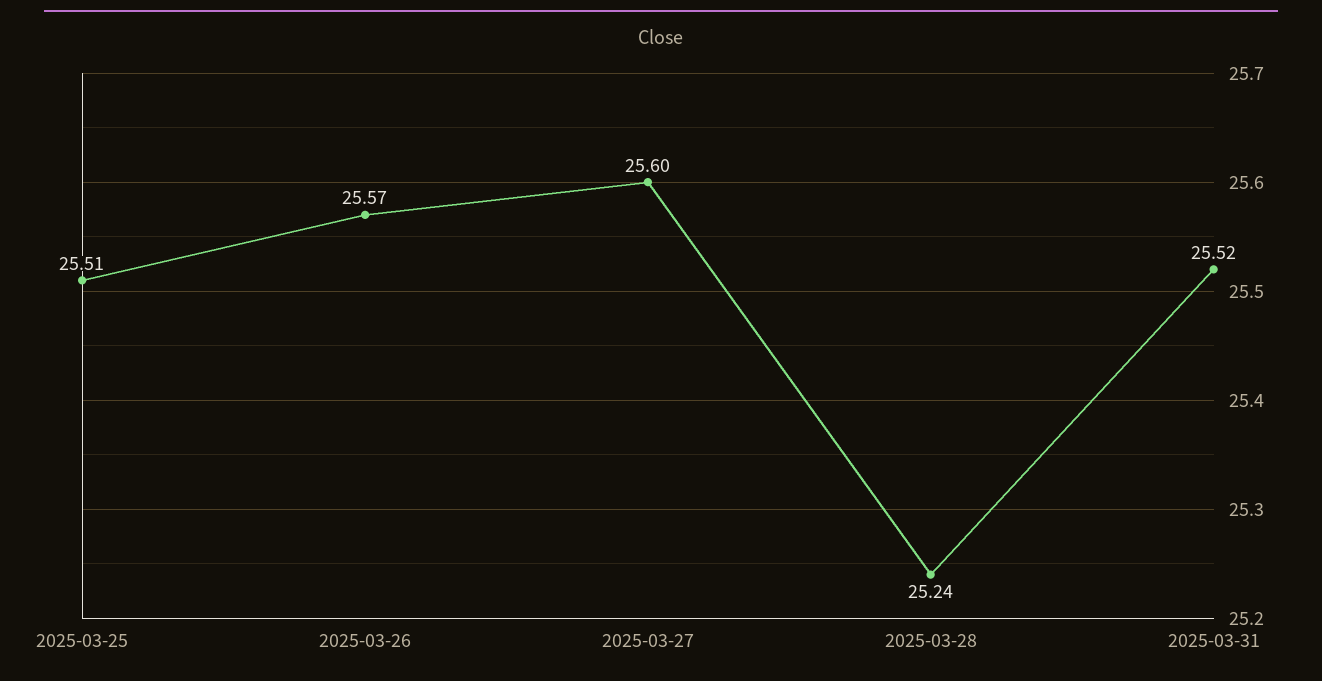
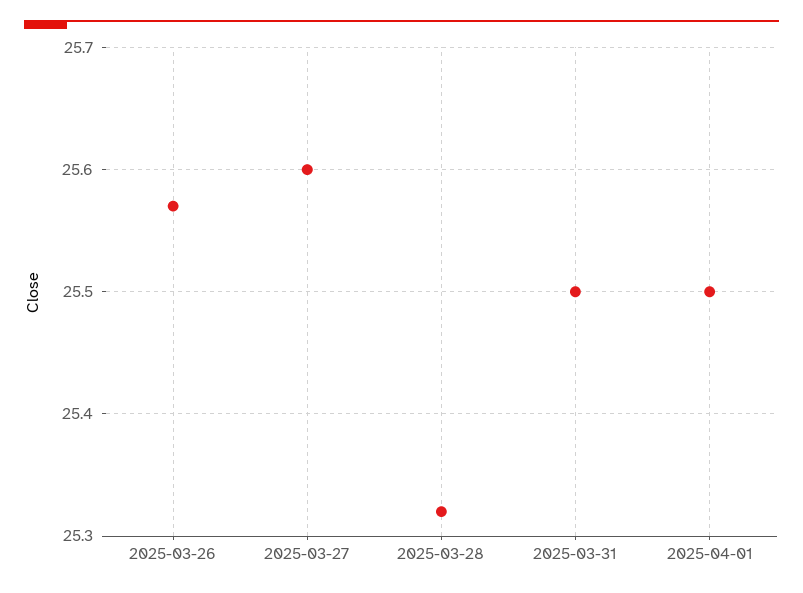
2025-03-25: 25.51 -> none
2025-03-28: 25.24 -> 25.32
2025-03-31: 25.52 -> 25.5
2025-04-01: none -> 25.5

